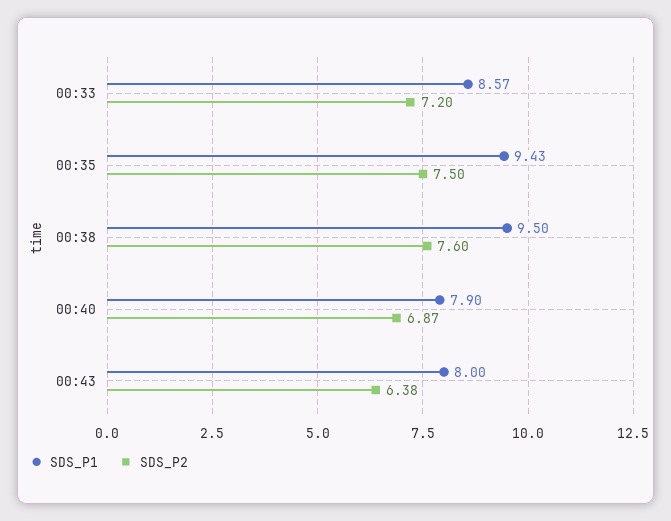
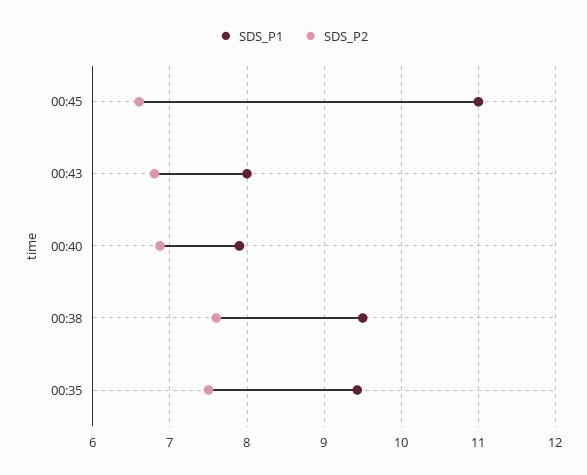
SDS_P1, 00:33: 8.57 -> none
SDS_P2, 00:33: 7.2 -> none
SDS_P2, 00:43: 6.38 -> 6.8
SDS_P1, 00:45: none -> 11
SDS_P2, 00:45: none -> 6.6

